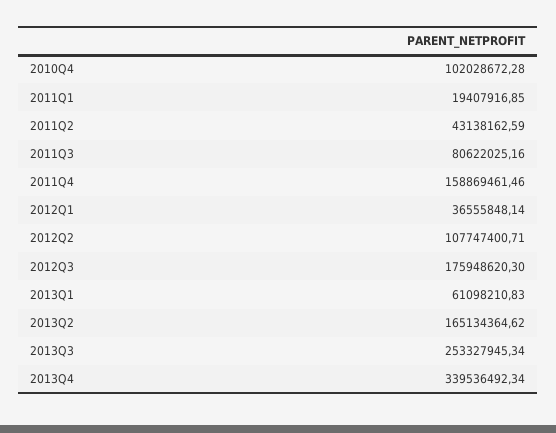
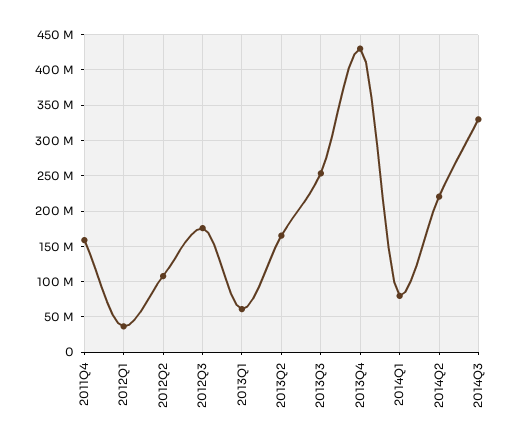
2010Q4: 102028672.28 -> none
2011Q1: 19407916.85 -> none
2011Q2: 43138162.59 -> none
2011Q3: 80622025.16 -> none
2013Q4: 339536492.34 -> 430000000
2014Q1: none -> 80000000
2014Q2: none -> 220000000
2014Q3: none -> 330000000

